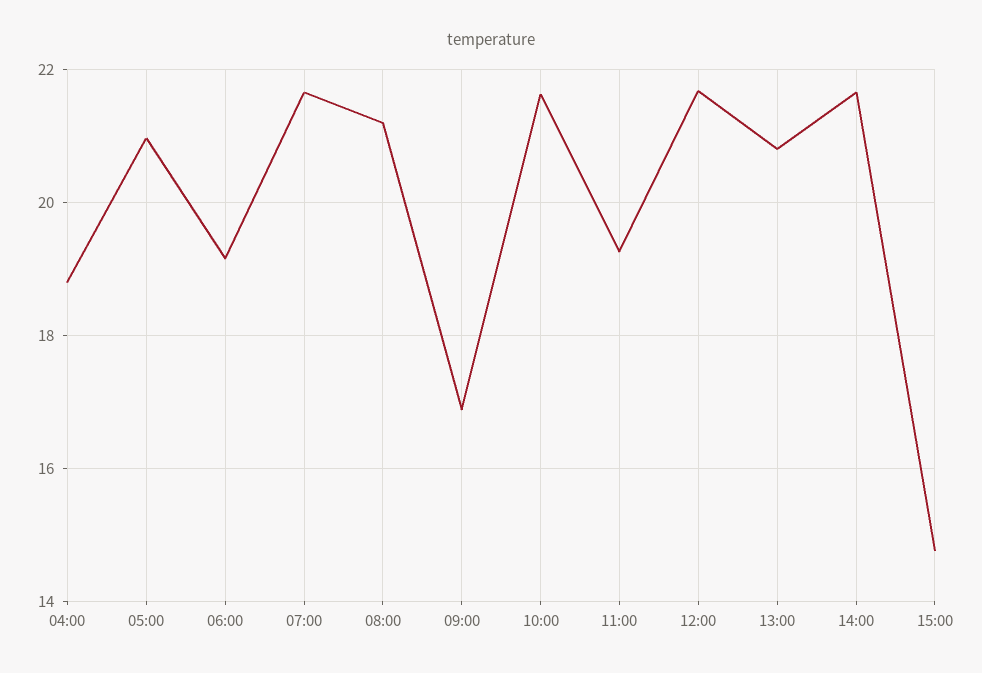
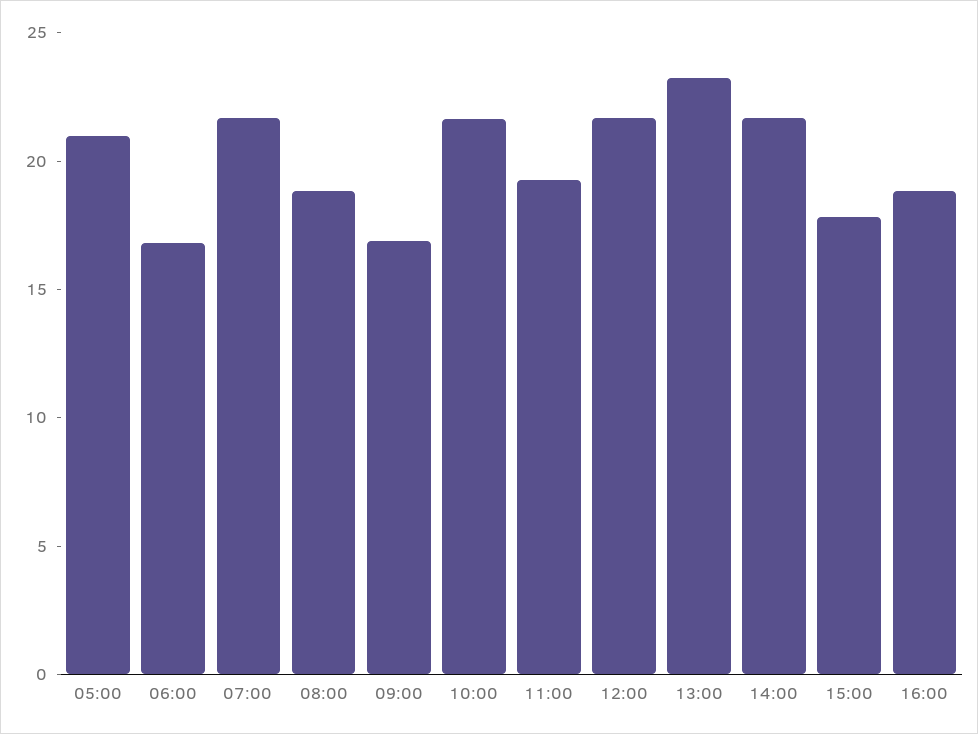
04:00: 18.8 -> none
06:00: 19.2 -> 17
08:00: 21.2 -> 19
13:00: 20.8 -> 23
15:00: 14.8 -> 18
16:00: none -> 19

